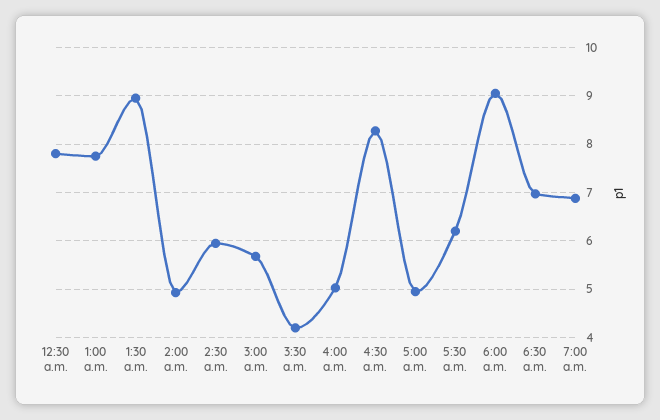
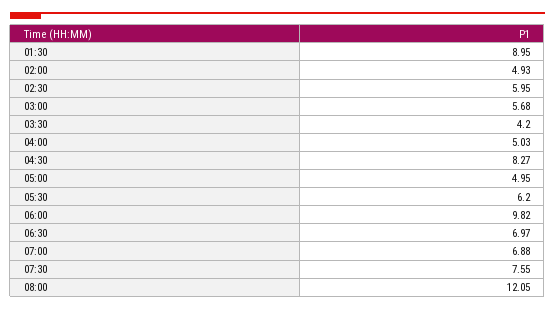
12:30 a.m.: 7.8 -> none
1:00 a.m.: 7.8 -> none
6:00 a.m.: 9 -> 9.82
07:30: none -> 7.55
08:00: none -> 12.05

